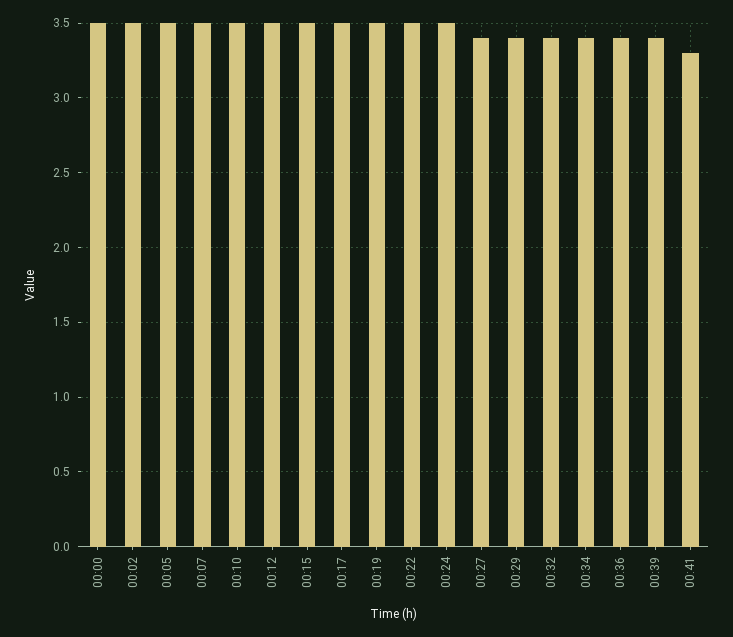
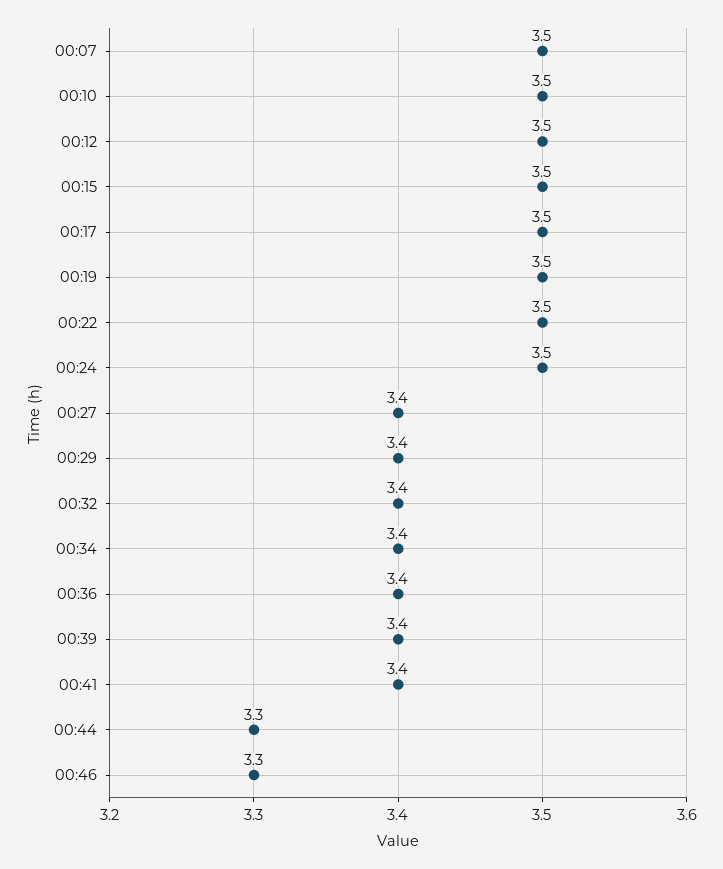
00:00: 3.5 -> none
00:02: 3.5 -> none
00:05: 3.5 -> none
00:41: 3.3 -> 3.4
00:44: none -> 3.3
00:46: none -> 3.3

